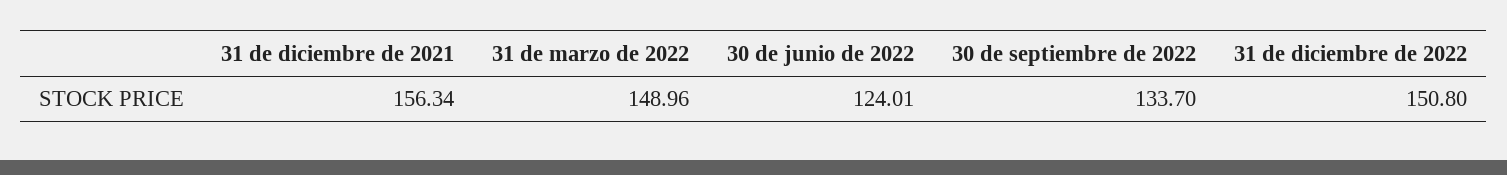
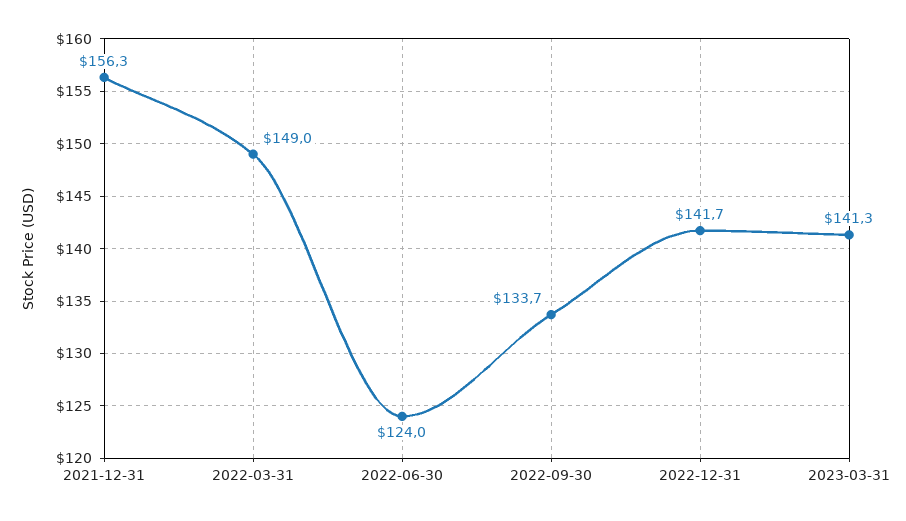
31 de diciembre de 2022: 150.8 -> 141.7
2023-03-31: none -> 141.3

